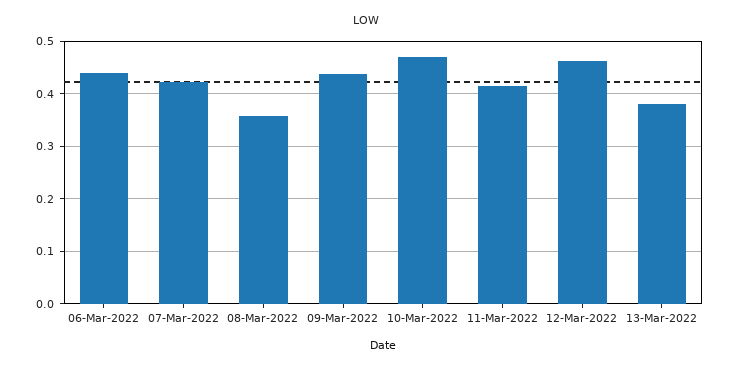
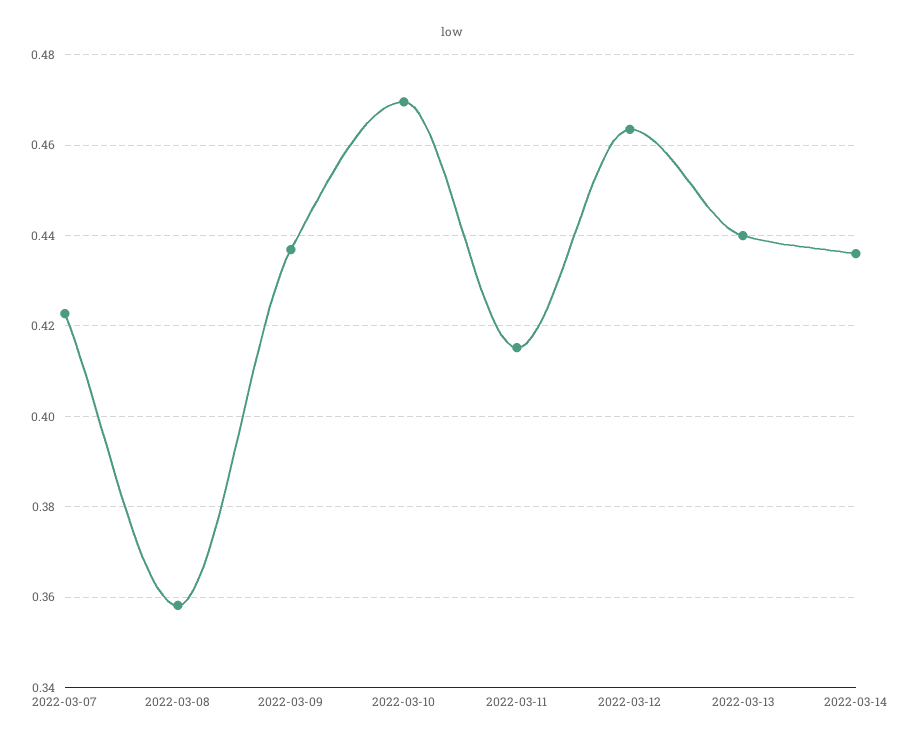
06-Mar-2022: 0.44 -> none
13-Mar-2022: 0.38 -> 0.44
2022-03-14: none -> 0.436

